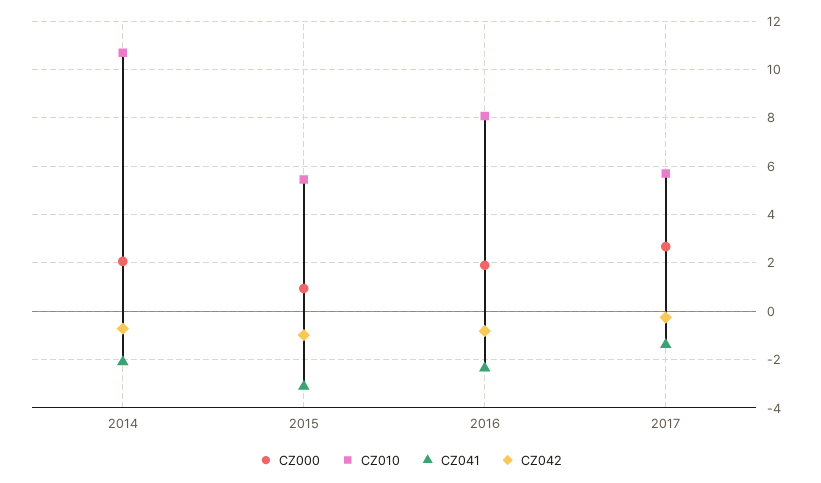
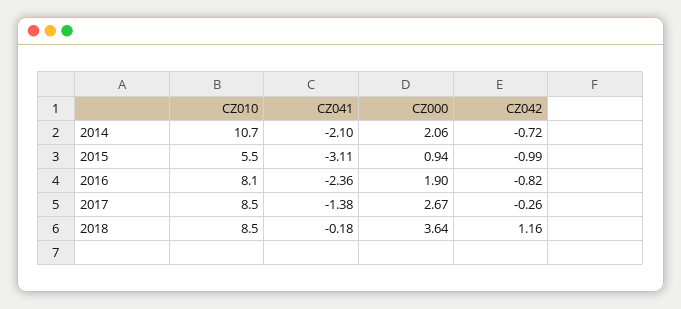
CZ010, 2017: 5.75 -> 8.5
CZ010, 2018: none -> 8.5
CZ041, 2018: none -> -0.18
CZ000, 2018: none -> 3.64
CZ042, 2018: none -> 1.16

